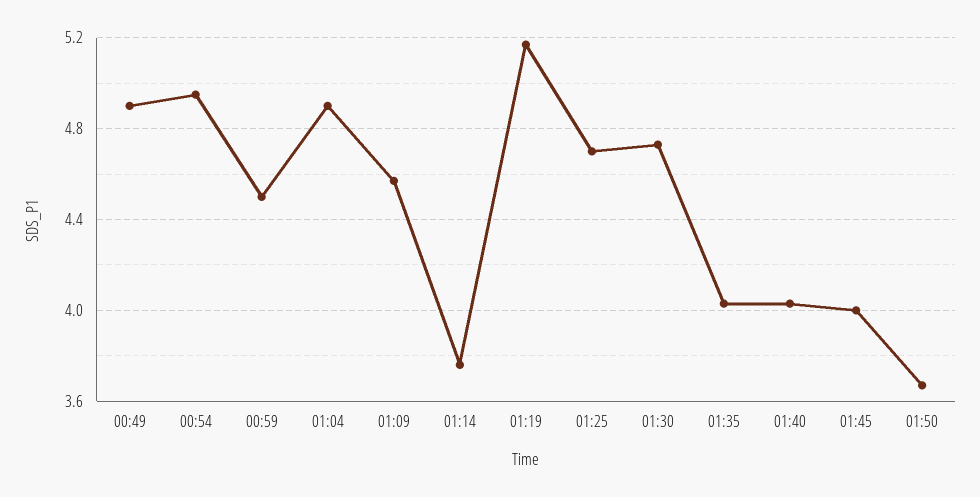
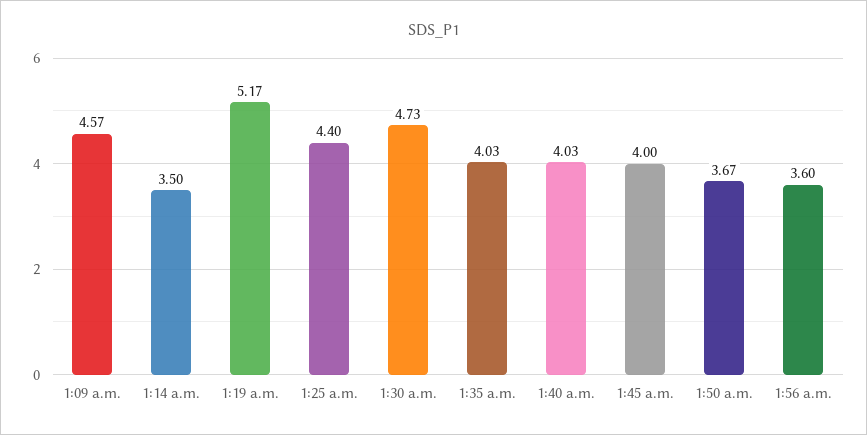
00:49: 4.9 -> none
00:54: 4.95 -> none
00:59: 4.5 -> none
01:04: 4.9 -> none
01:14: 3.75 -> 3.5
01:25: 4.7 -> 4.4
1:56 a.m.: none -> 3.6

